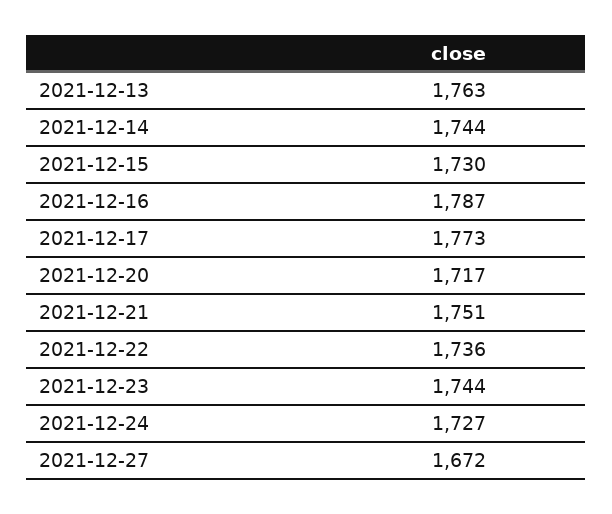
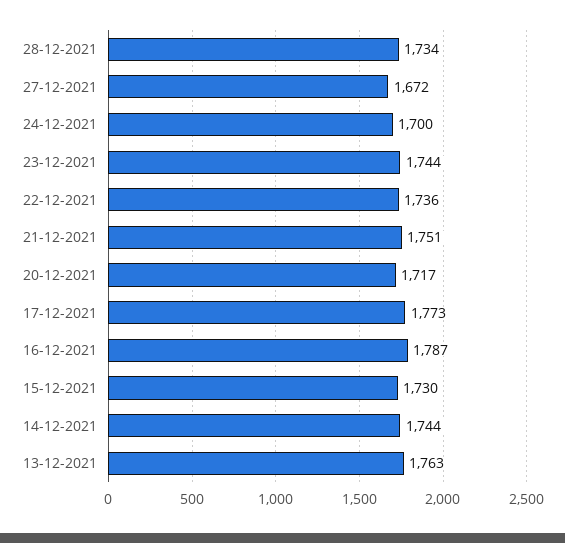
2021-12-24: 1727 -> 1700
28-12-2021: none -> 1734

